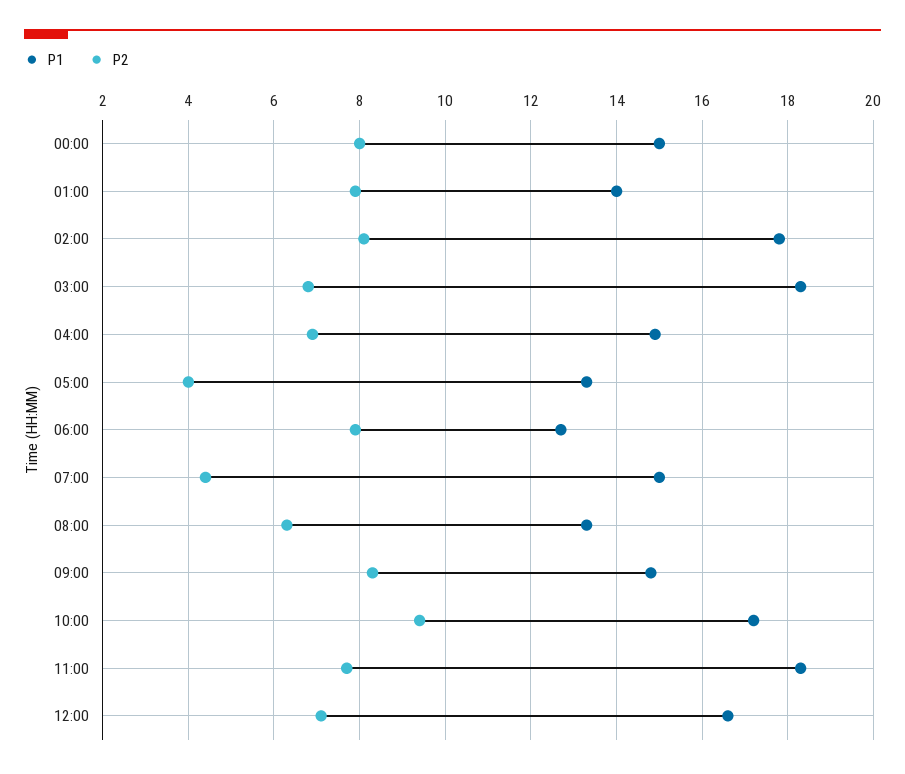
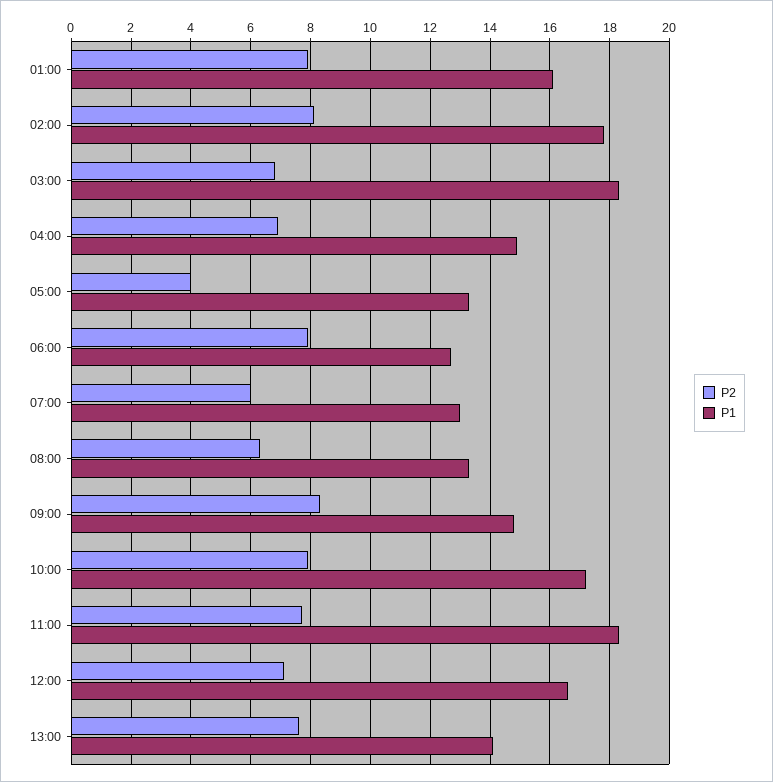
P1, 00:00: 15 -> none
P2, 00:00: 8 -> none
P1, 01:00: 14 -> 16
P1, 07:00: 15 -> 13
P2, 07:00: 4.5 -> 6
P2, 10:00: 9.5 -> 8
P2, 13:00: none -> 7.5
P1, 13:00: none -> 14

